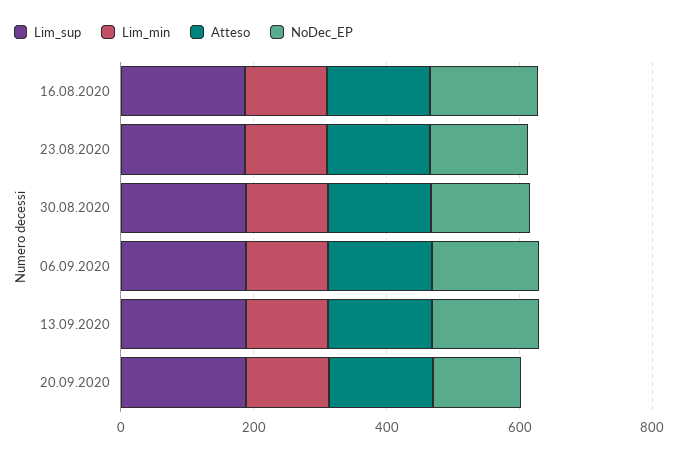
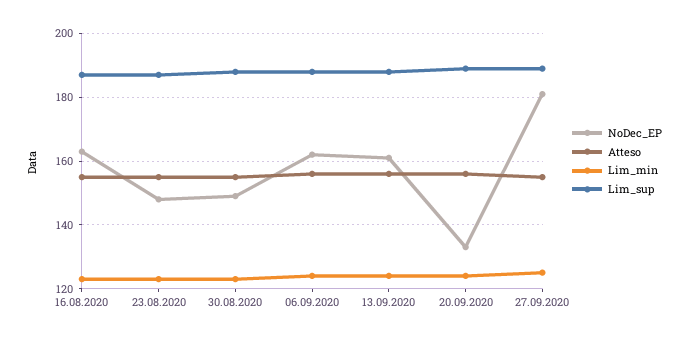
NoDec_EP, 27.09.2020: none -> 180
Atteso, 27.09.2020: none -> 155
Lim_min, 27.09.2020: none -> 125
Lim_sup, 27.09.2020: none -> 190

